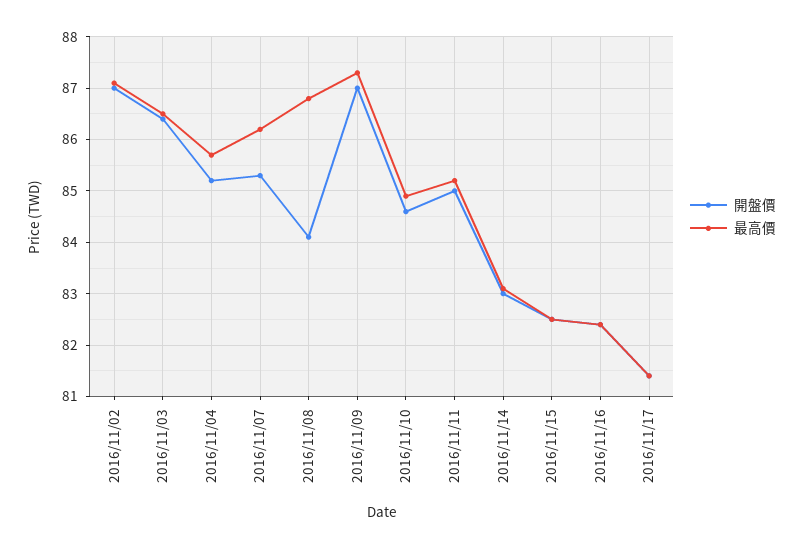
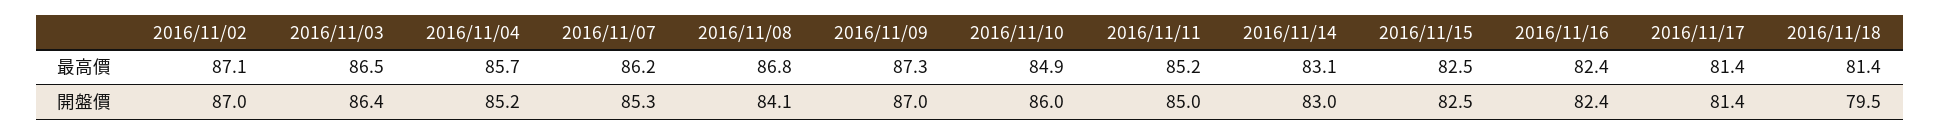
開盤價, 2016/11/10: 84.5 -> 86
最高價, 2016/11/18: none -> 81.4
開盤價, 2016/11/18: none -> 79.5

